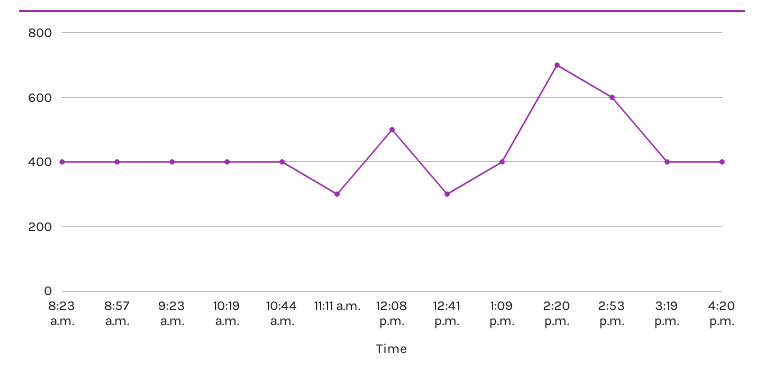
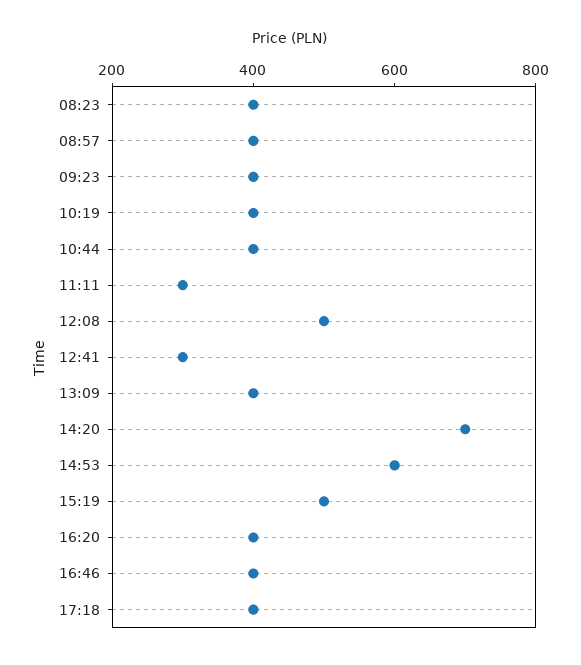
3:19 p.m.: 400 -> 500
16:46: none -> 400
17:18: none -> 400

